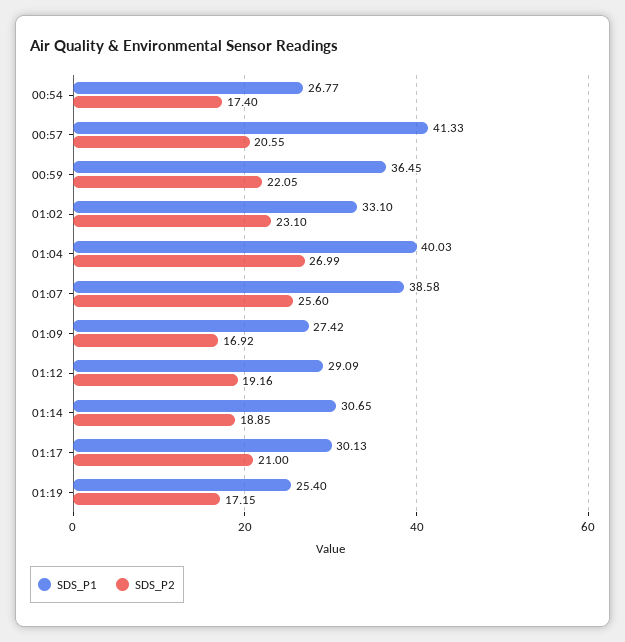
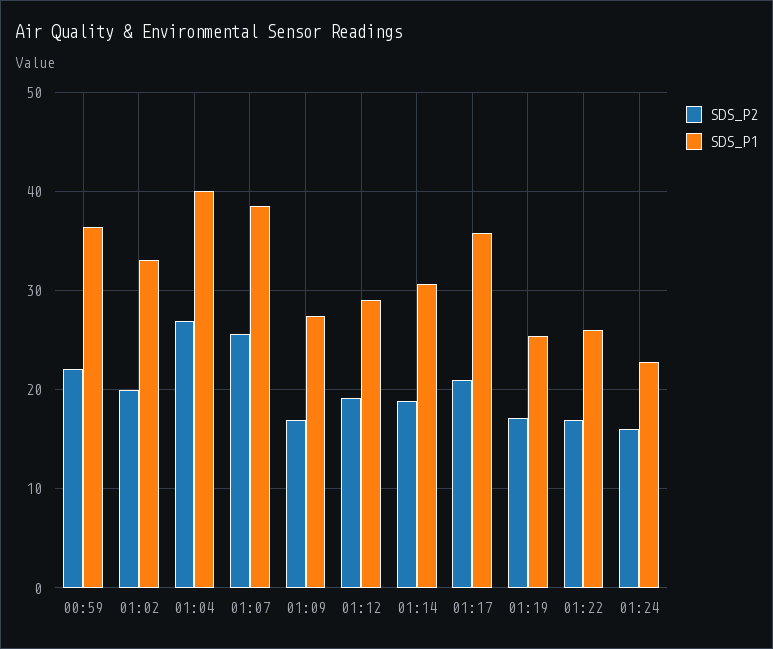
SDS_P1, 00:54: 26.77 -> none
SDS_P2, 00:54: 17.4 -> none
SDS_P1, 00:57: 41.33 -> none
SDS_P2, 00:57: 20.55 -> none
SDS_P2, 01:02: 23.1 -> 20
SDS_P1, 01:17: 30.13 -> 36
SDS_P2, 01:22: none -> 17
SDS_P1, 01:22: none -> 26
SDS_P2, 01:24: none -> 16
SDS_P1, 01:24: none -> 23

